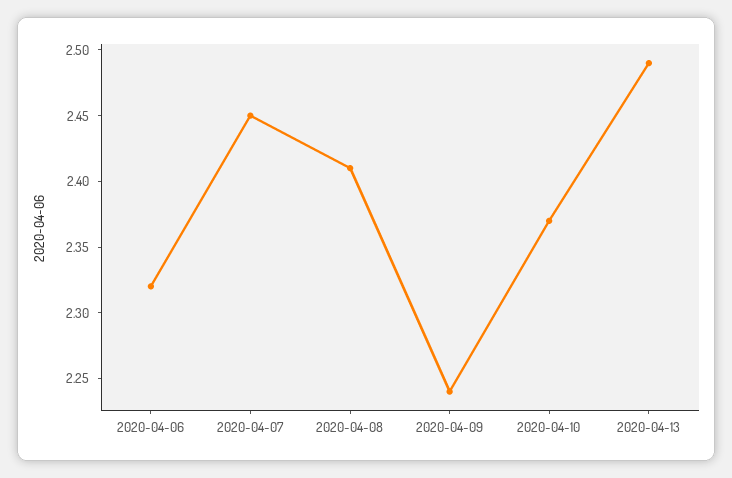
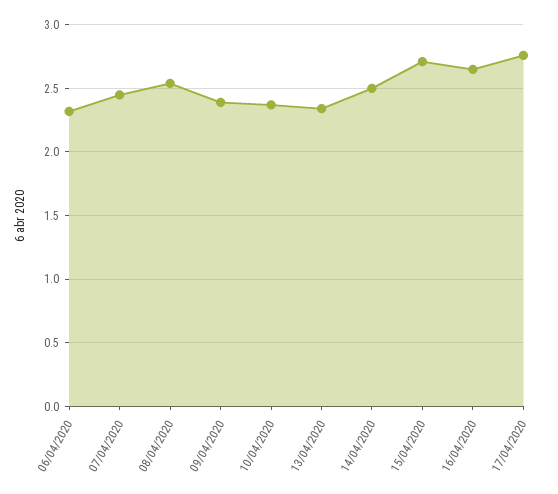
2020-04-08: 2.41 -> 2.55
2020-04-09: 2.24 -> 2.4
2020-04-13: 2.49 -> 2.35
14/04/2020: none -> 2.5
15/04/2020: none -> 2.7
16/04/2020: none -> 2.65
17/04/2020: none -> 2.75

